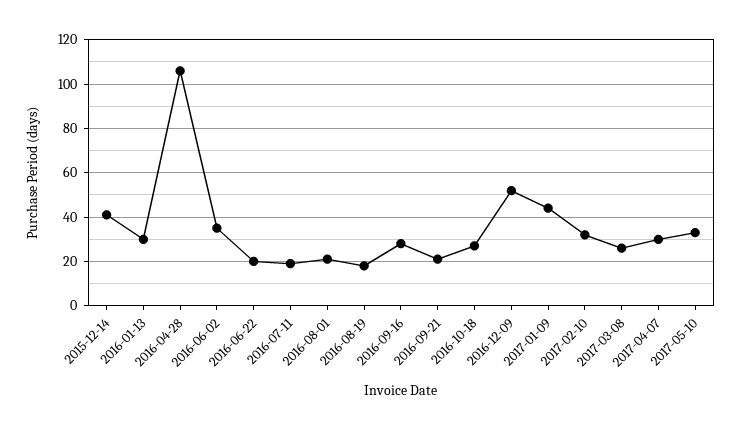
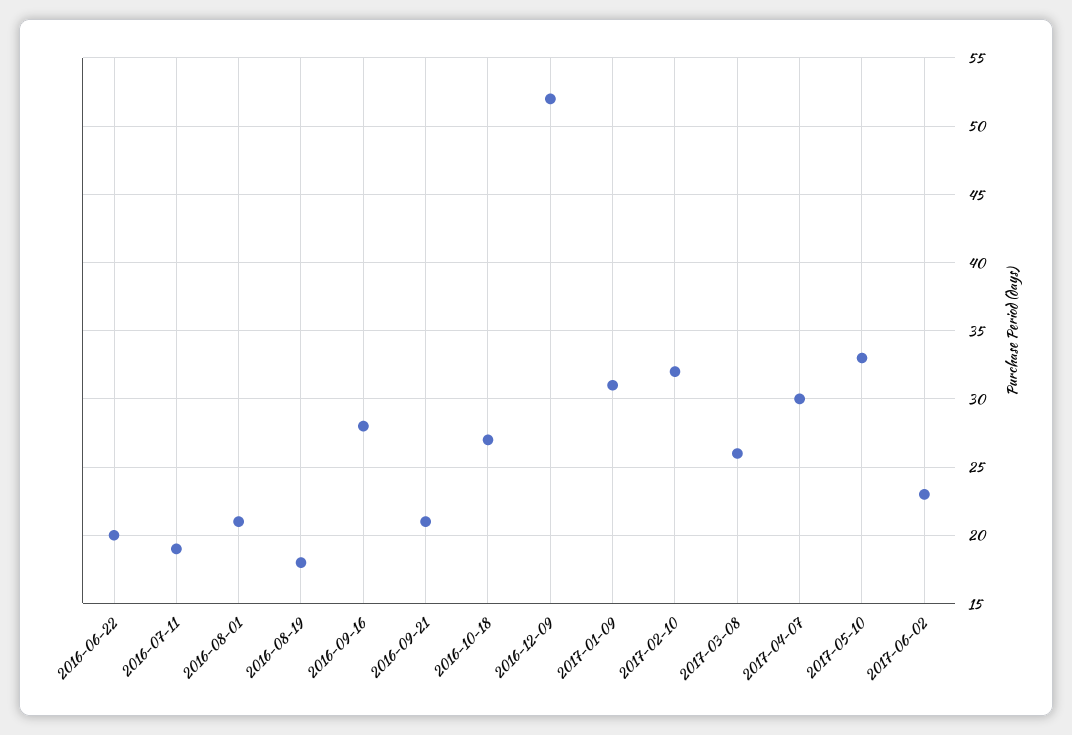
2015-12-14: 40 -> none
2016-01-13: 30 -> none
2016-04-28: 105 -> none
2016-06-02: 35 -> none
2017-01-09: 45 -> 31
2017-06-02: none -> 23

